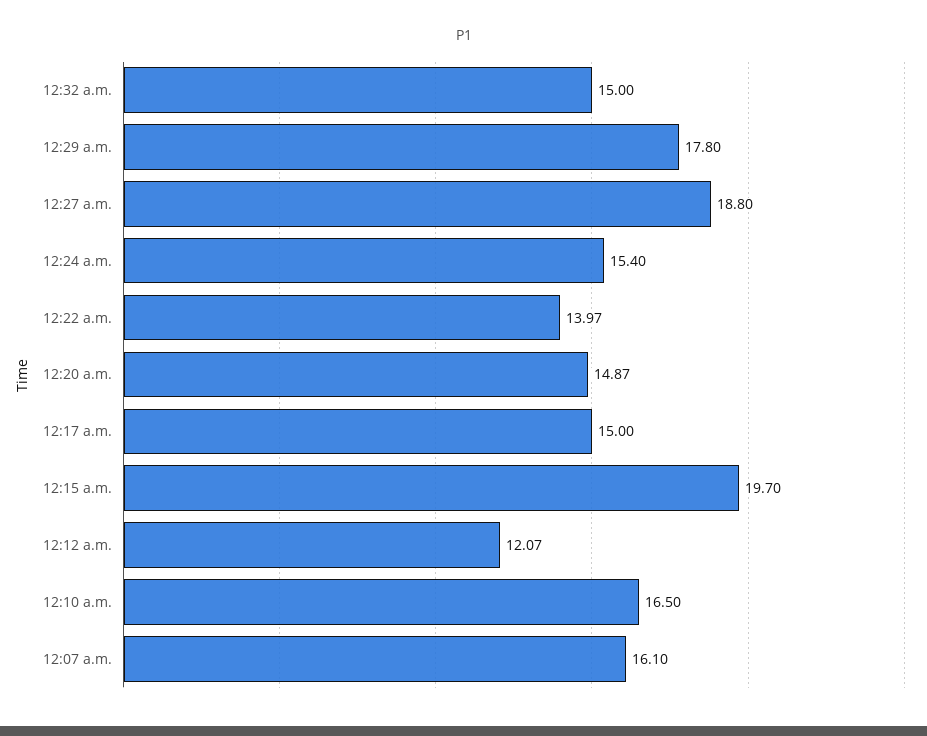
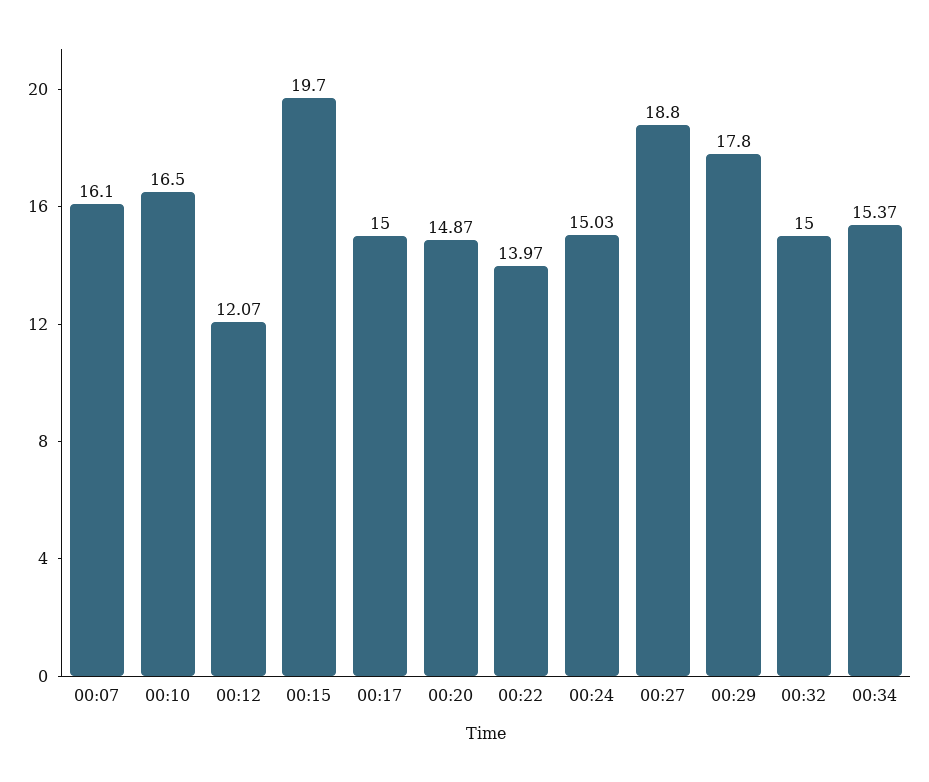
12:24 a.m.: 15.4 -> 15.03
00:34: none -> 15.37

